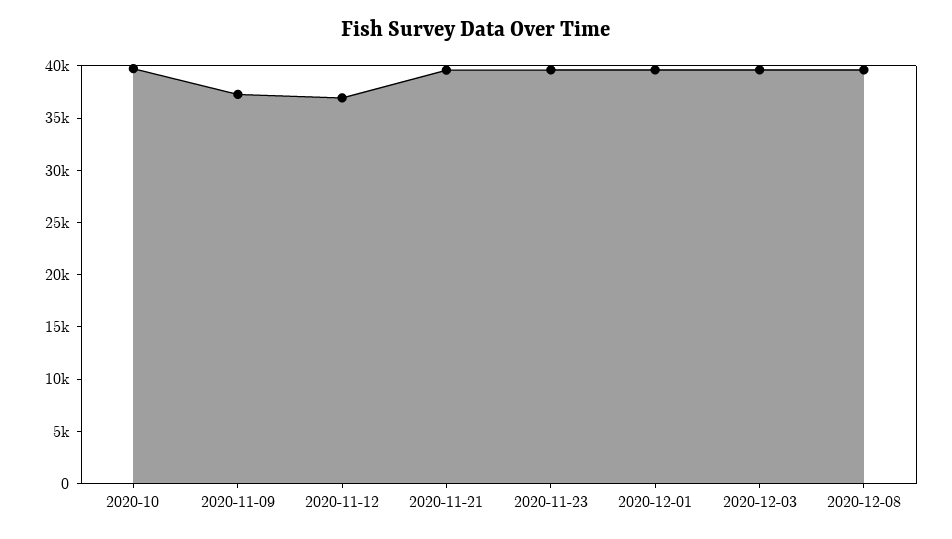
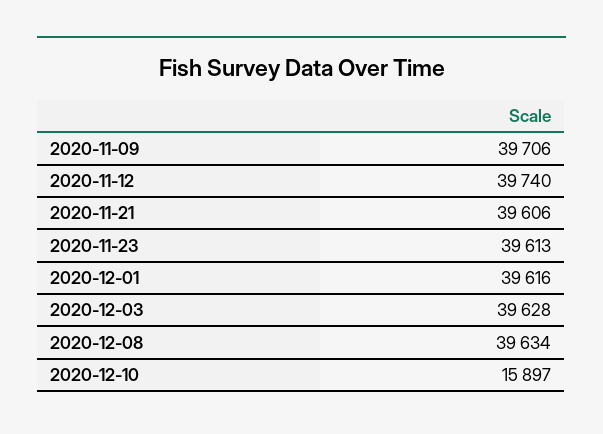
2020-10: 40000 -> none
2020-11-09: 37000 -> 39706
2020-11-12: 37000 -> 39740
2020-12-10: none -> 15897

